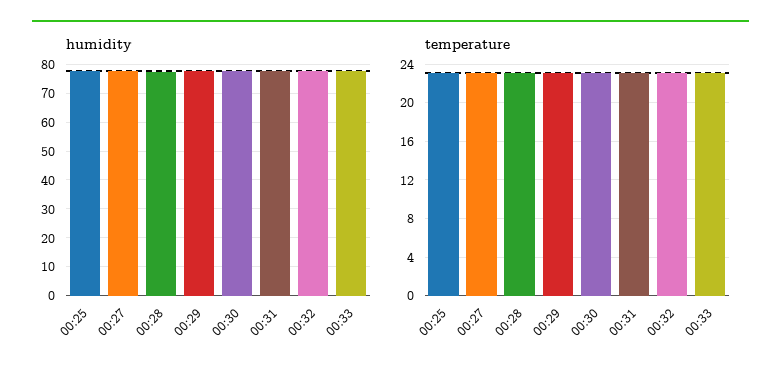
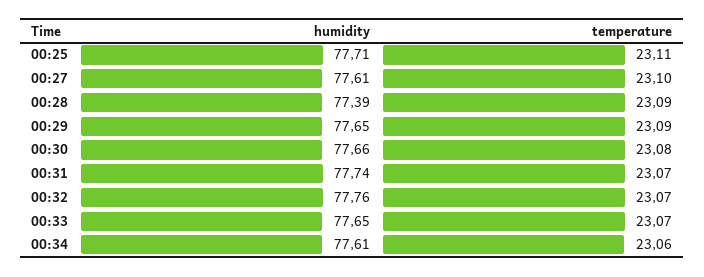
humidity, 00:34: none -> 77.61
temperature, 00:34: none -> 23.06

